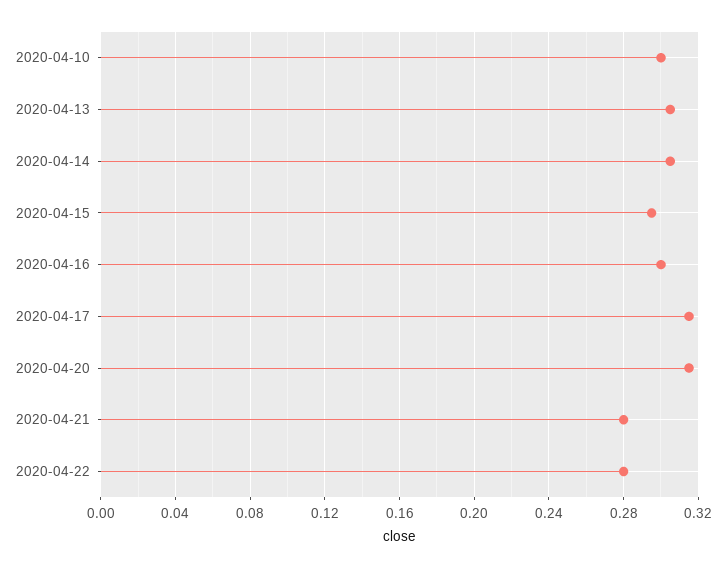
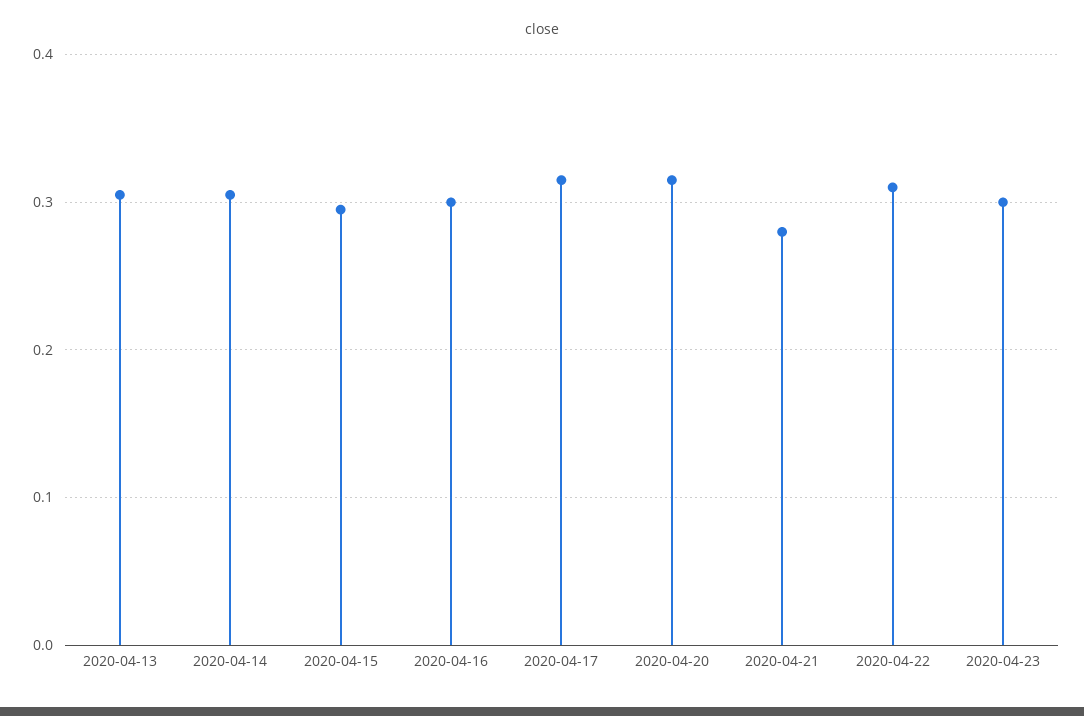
2020-04-10: 0.3 -> none
2020-04-22: 0.28 -> 0.31
2020-04-23: none -> 0.3

